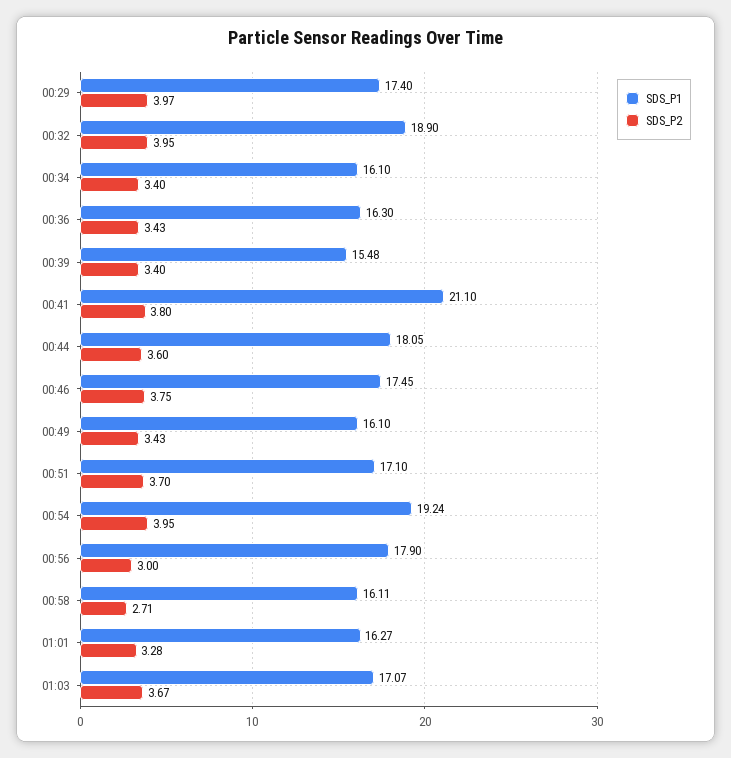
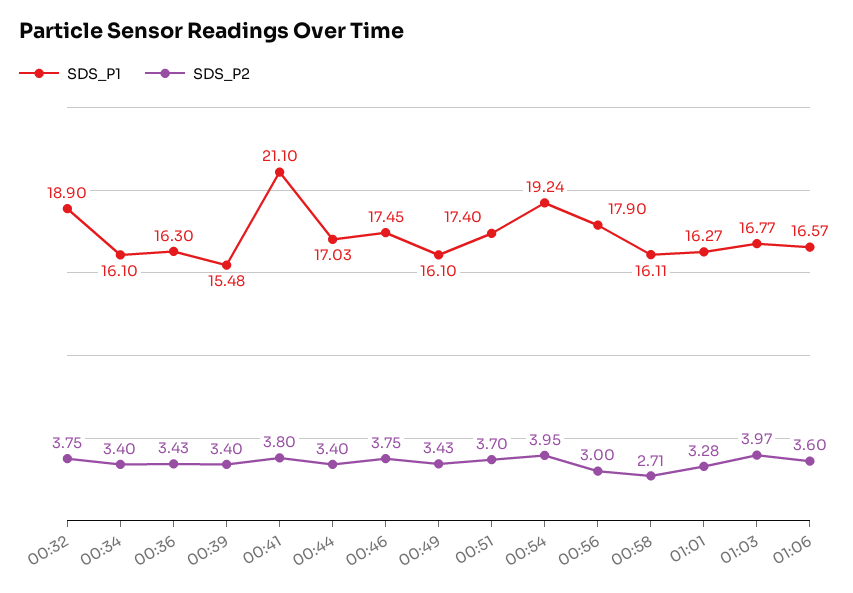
SDS_P1, 00:29: 17.4 -> none
SDS_P2, 00:29: 3.97 -> none
SDS_P2, 00:32: 3.95 -> 3.75
SDS_P1, 00:44: 18.05 -> 17.03
SDS_P2, 00:44: 3.6 -> 3.4
SDS_P1, 00:51: 17.1 -> 17.4
SDS_P1, 01:03: 17.07 -> 16.77
SDS_P2, 01:03: 3.67 -> 3.97
SDS_P1, 01:06: none -> 16.57
SDS_P2, 01:06: none -> 3.6

